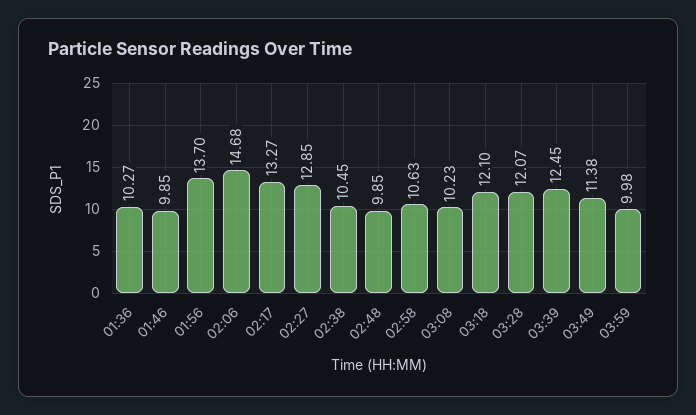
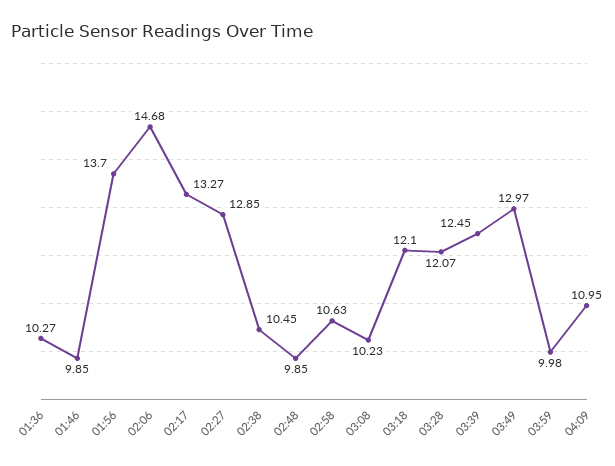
03:49: 11.38 -> 12.97
04:09: none -> 10.95

